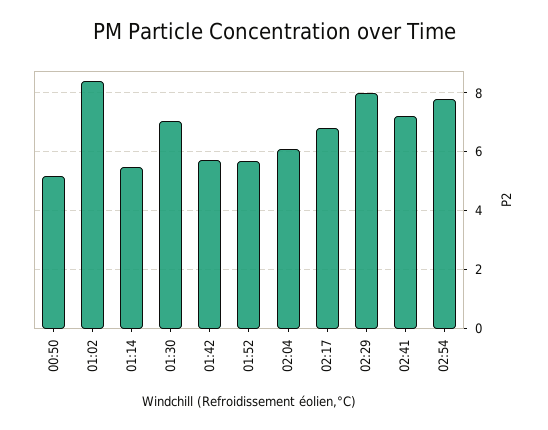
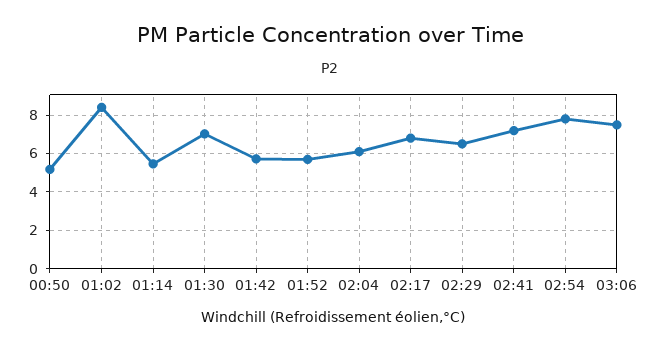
02:29: 8 -> 6.5
03:06: none -> 7.5

